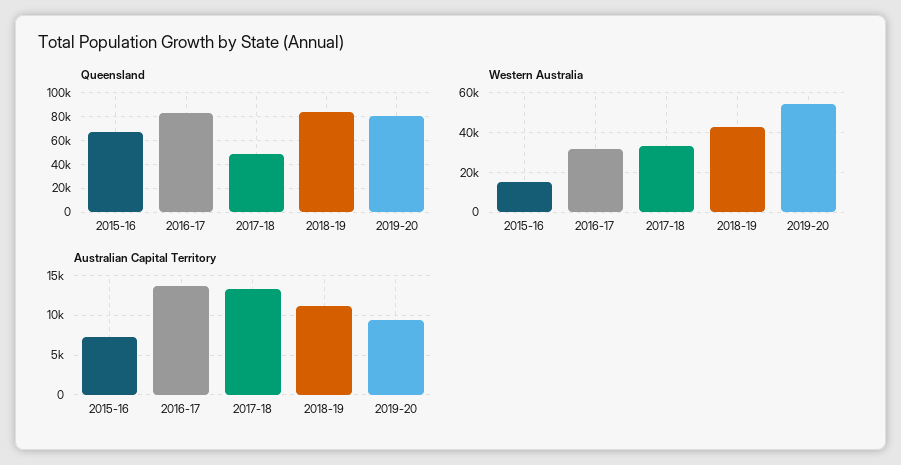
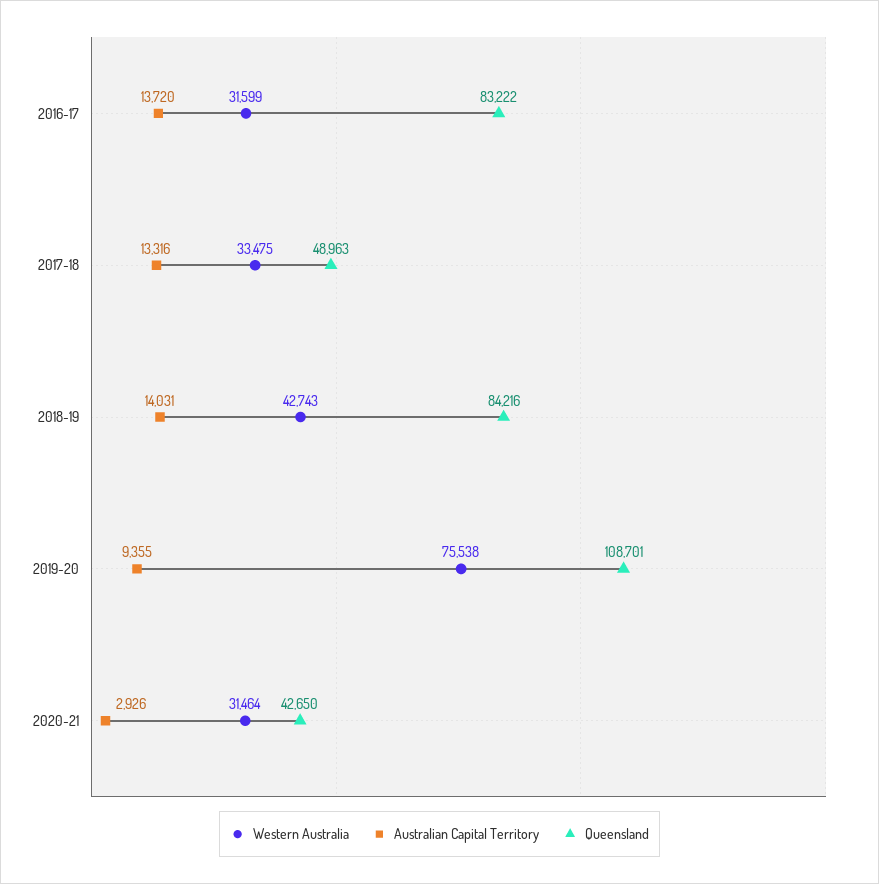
Queensland, 2015-16: 70000 -> none
Queensland, 2019-20: 80000 -> 108701
Western Australia, 2015-16: 15000 -> none
Western Australia, 2019-20: 55000 -> 75538
Australian Capital Territory, 2015-16: 7000 -> none
Australian Capital Territory, 2018-19: 11000 -> 14031
Western Australia, 2020-21: none -> 31464
Australian Capital Territory, 2020-21: none -> 2926
Queensland, 2020-21: none -> 42650

